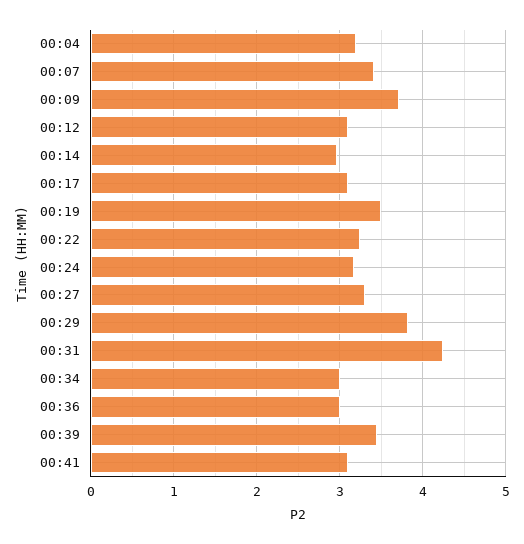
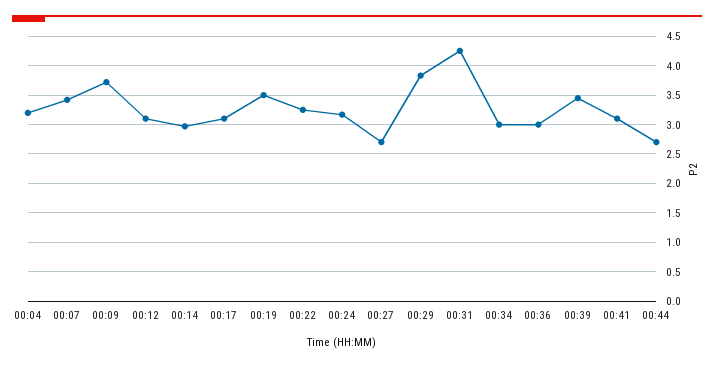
00:27: 3.3 -> 2.75
00:44: none -> 2.75

